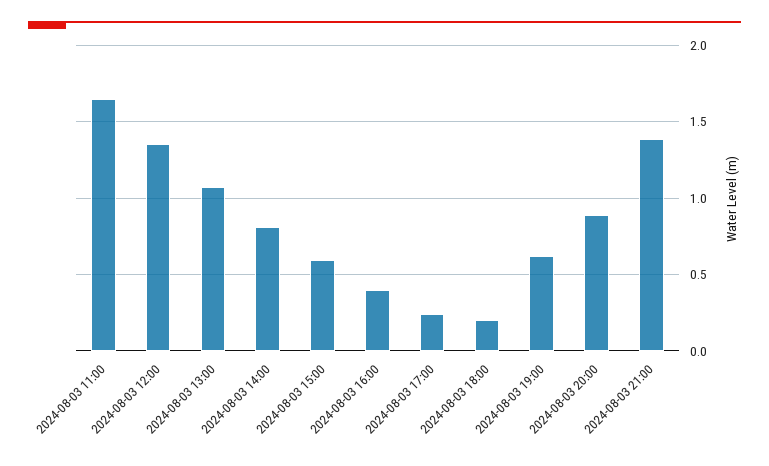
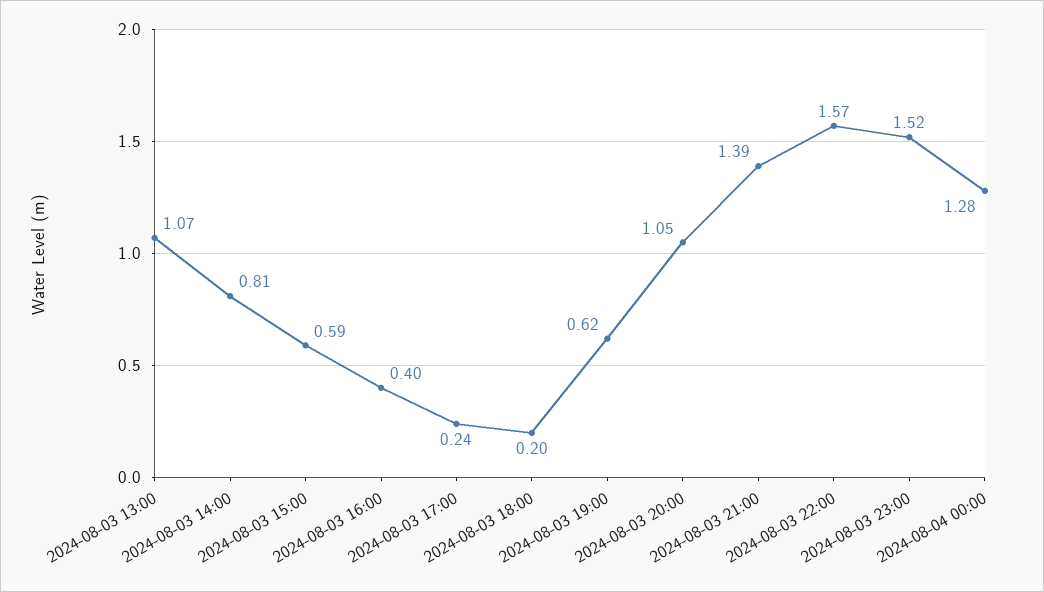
2024-08-03 11:00: 1.65 -> none
2024-08-03 12:00: 1.35 -> none
2024-08-03 20:00: 0.9 -> 1.05
2024-08-03 22:00: none -> 1.57
2024-08-03 23:00: none -> 1.52
2024-08-04 00:00: none -> 1.28

